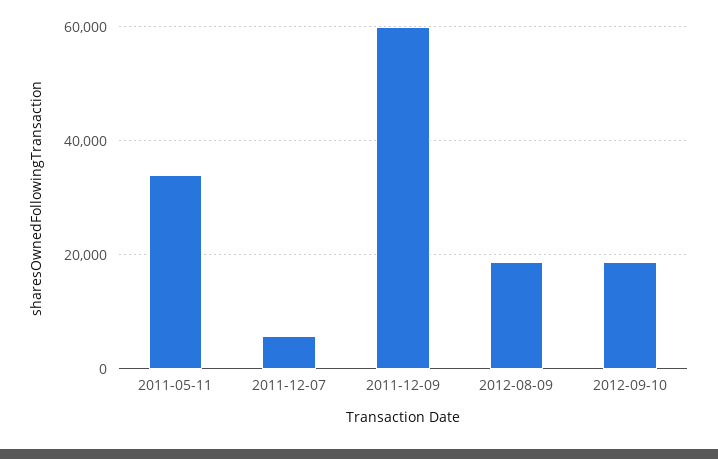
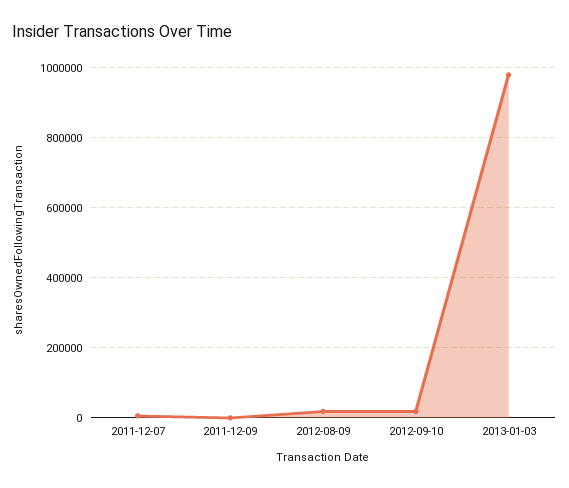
2011-05-11: 34000 -> none
2011-12-09: 60000 -> 0
2013-01-03: none -> 980000

